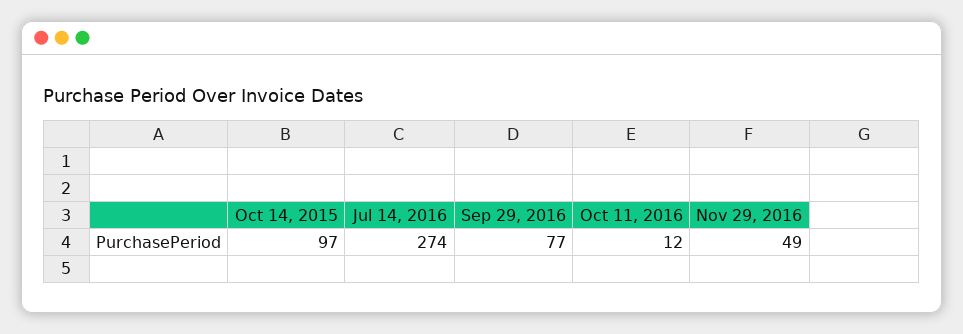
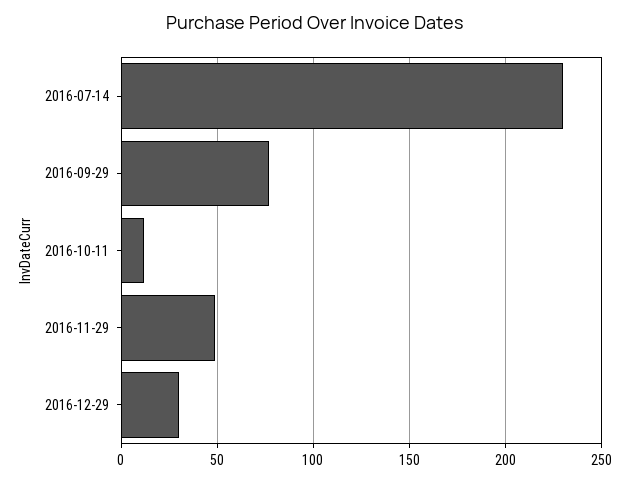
Oct 14, 2015: 97 -> none
Jul 14, 2016: 274 -> 230
2016-12-29: none -> 30

